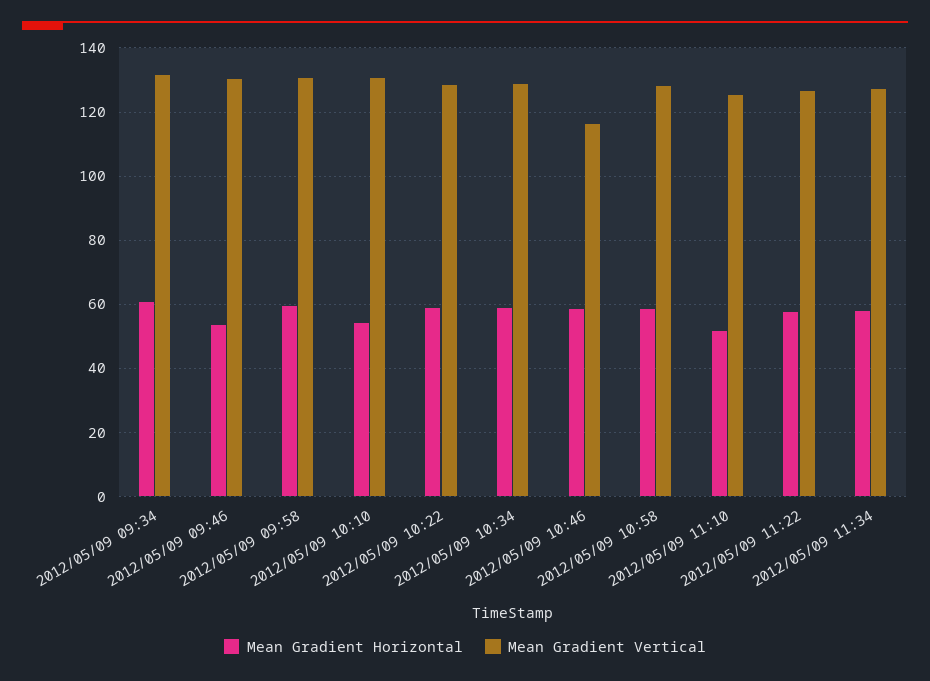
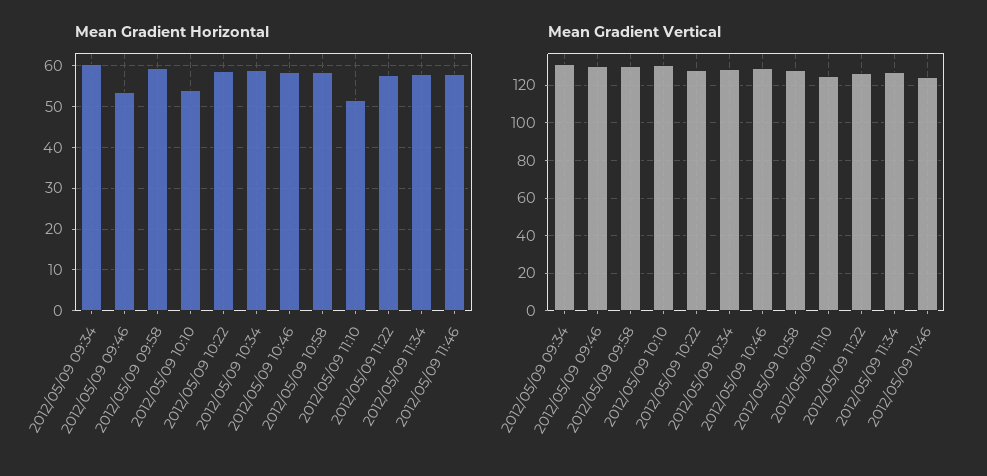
Mean Gradient Vertical, 2012/05/09 10:46: 116 -> 130
Mean Gradient Horizontal, 2012/05/09 11:46: none -> 58
Mean Gradient Vertical, 2012/05/09 11:46: none -> 125

